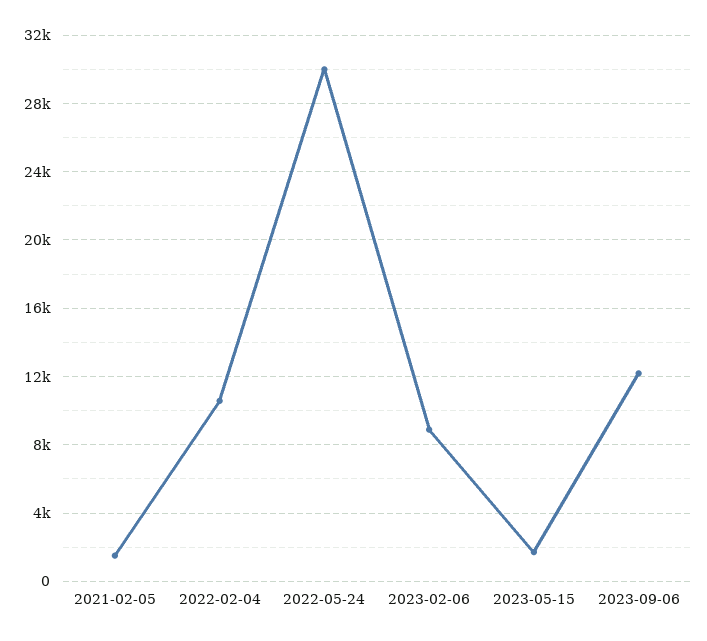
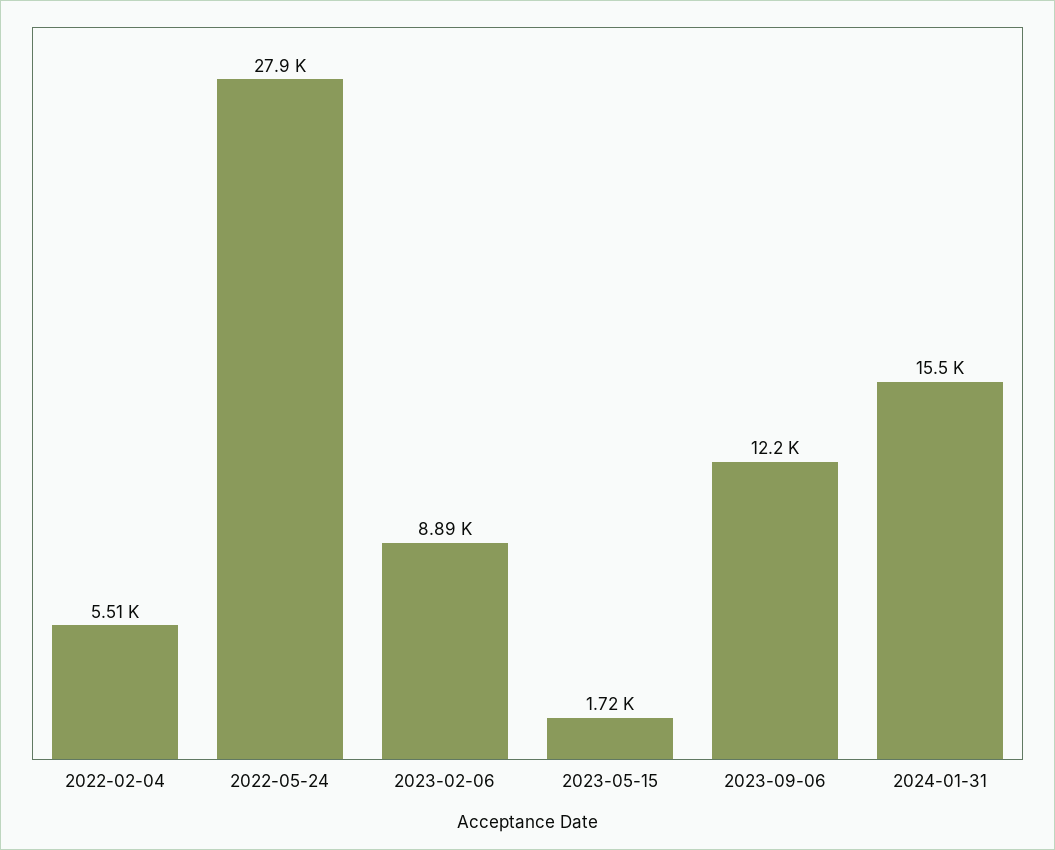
2021-02-05: 1500 -> none
2022-02-04: 10500 -> 5510
2022-05-24: 30000 -> 27900
2024-01-31: none -> 15500

